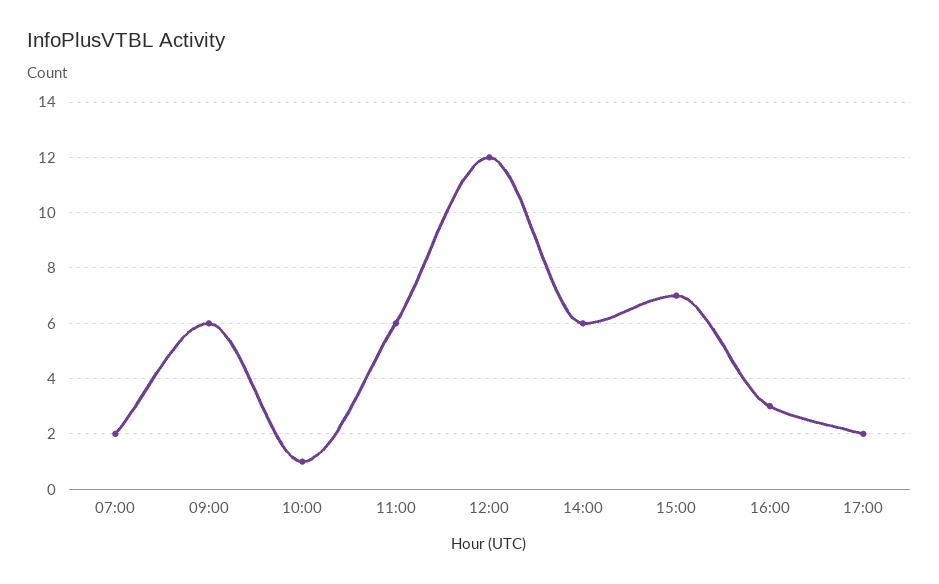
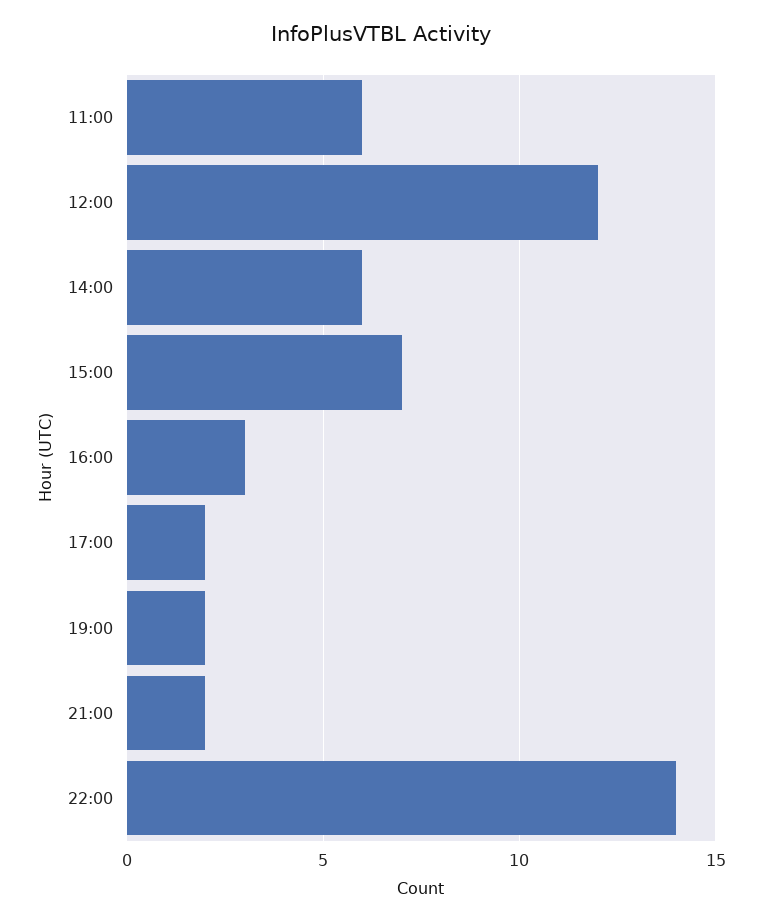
07:00: 2 -> none
09:00: 6 -> none
10:00: 1 -> none
19:00: none -> 2
21:00: none -> 2
22:00: none -> 14

